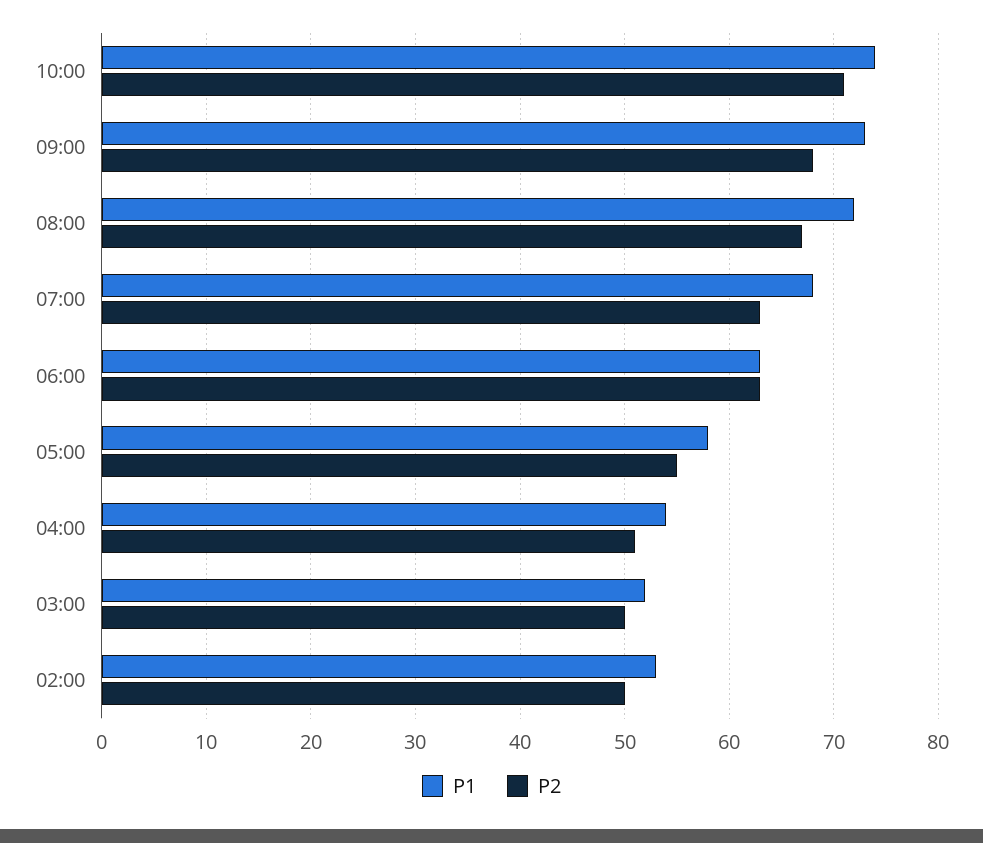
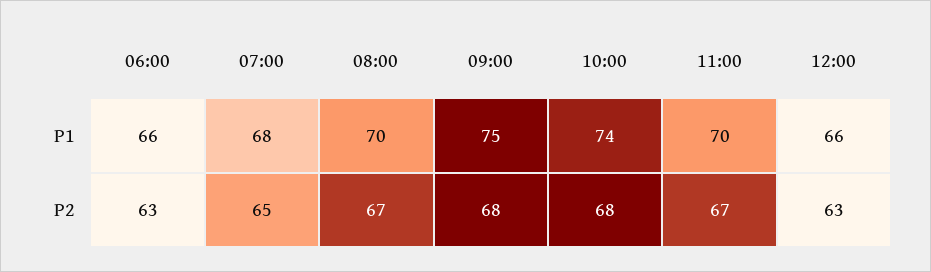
P2, 10:00: 71 -> 68
P1, 09:00: 73 -> 75
P1, 08:00: 72 -> 70
P2, 07:00: 63 -> 65
P1, 06:00: 63 -> 66
P1, 05:00: 58 -> none
P2, 05:00: 55 -> none
P1, 04:00: 54 -> none
P2, 04:00: 51 -> none
P1, 03:00: 52 -> none
P2, 03:00: 50 -> none
P1, 02:00: 53 -> none
P2, 02:00: 50 -> none
P1, 11:00: none -> 70
P1, 12:00: none -> 66
P2, 11:00: none -> 67
P2, 12:00: none -> 63

